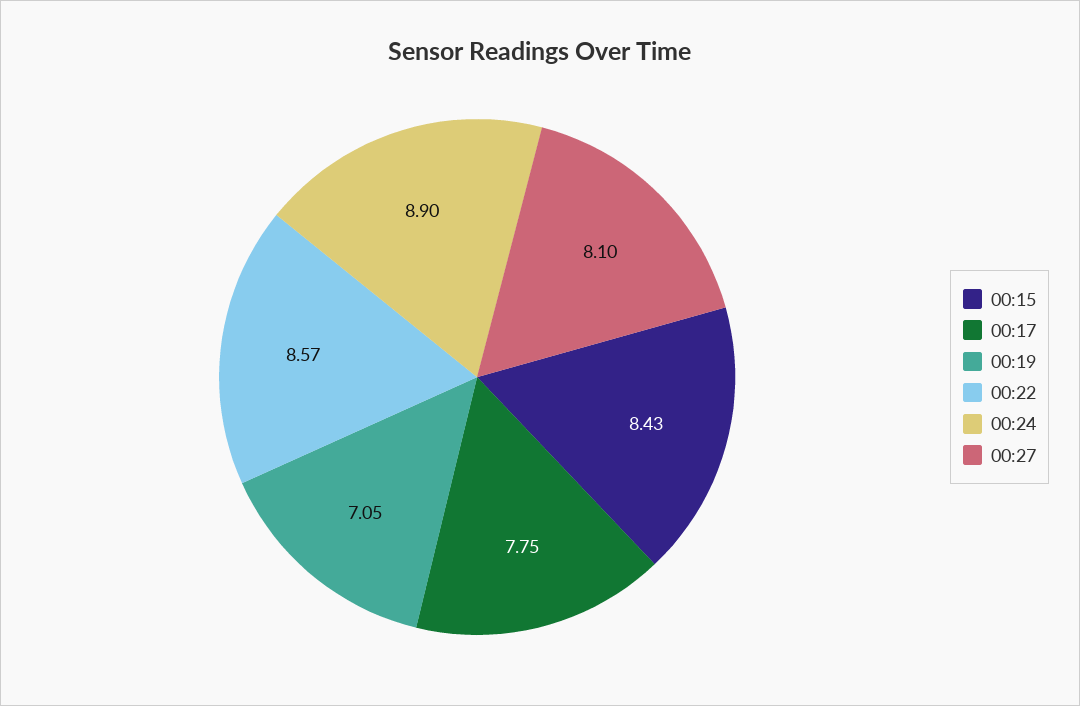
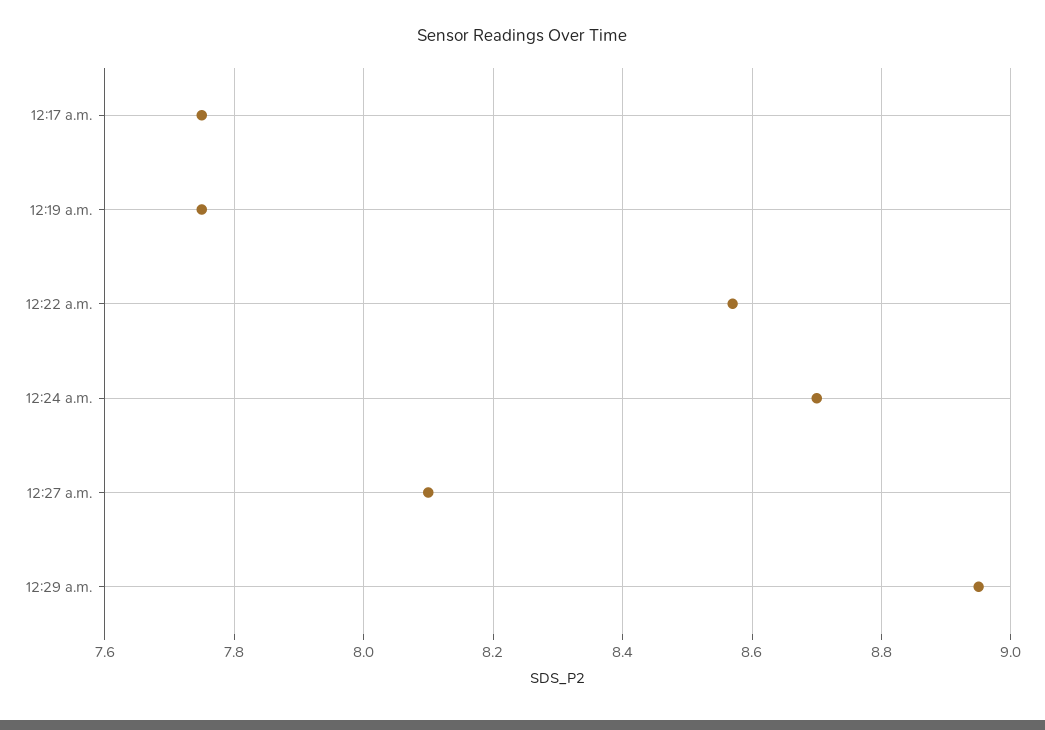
00:15: 8.43 -> none
00:19: 7.05 -> 7.75
00:24: 8.9 -> 8.7
12:29 a.m.: none -> 8.95

